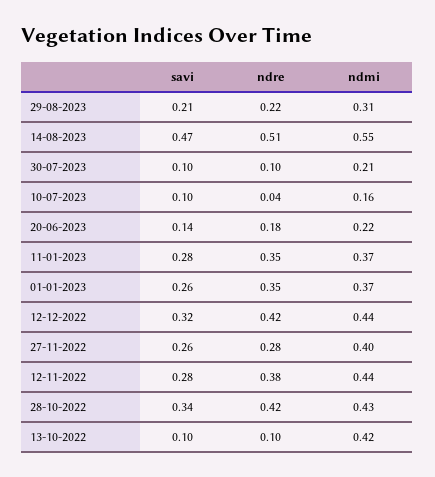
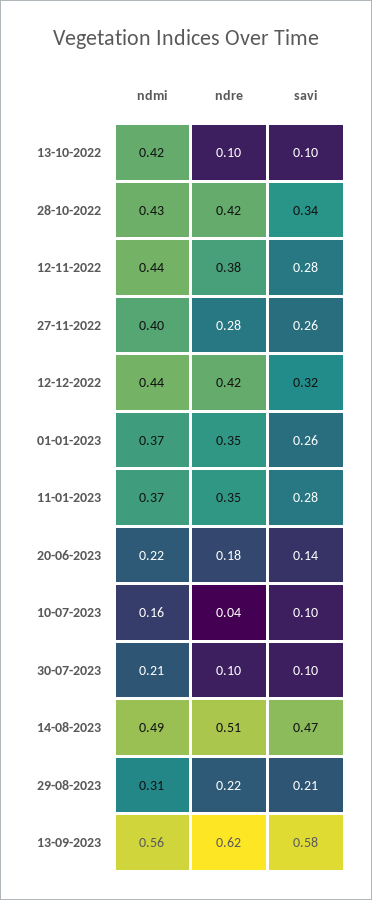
ndmi, 14-08-2023: 0.55 -> 0.49
ndmi, 13-09-2023: none -> 0.56
ndre, 13-09-2023: none -> 0.62
savi, 13-09-2023: none -> 0.58

